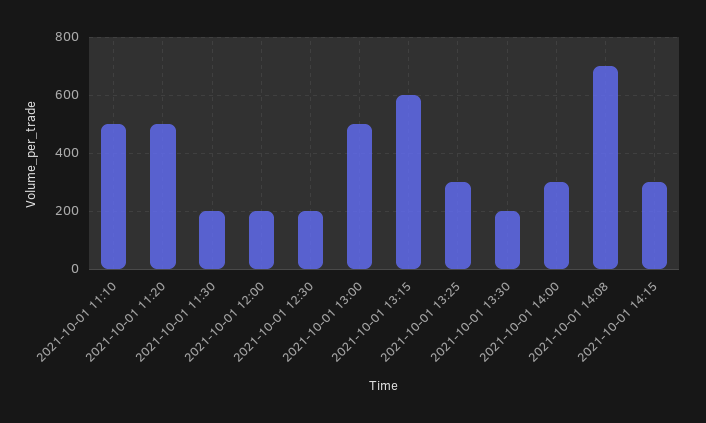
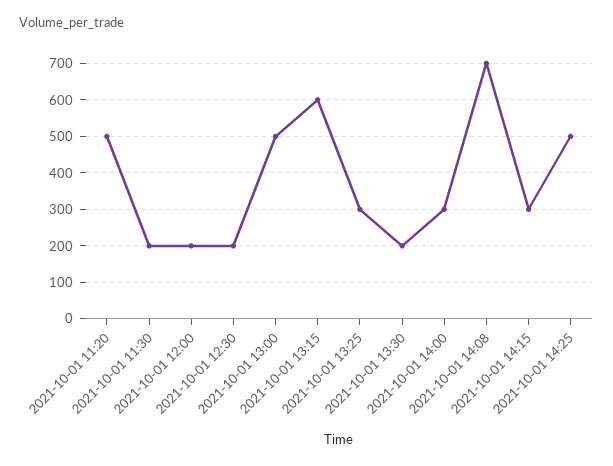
2021-10-01 11:10: 500 -> none
2021-10-01 14:25: none -> 500

